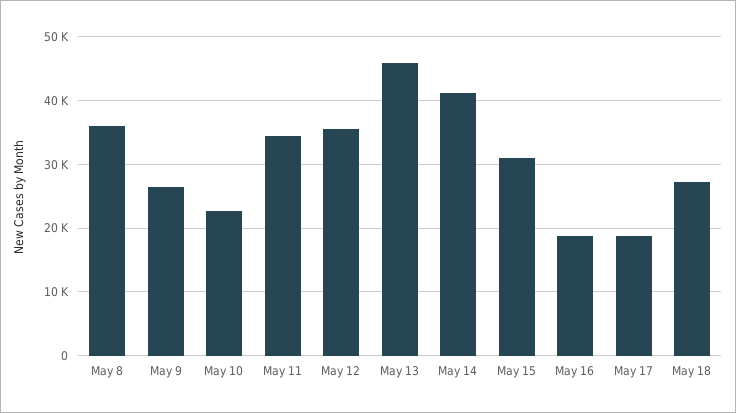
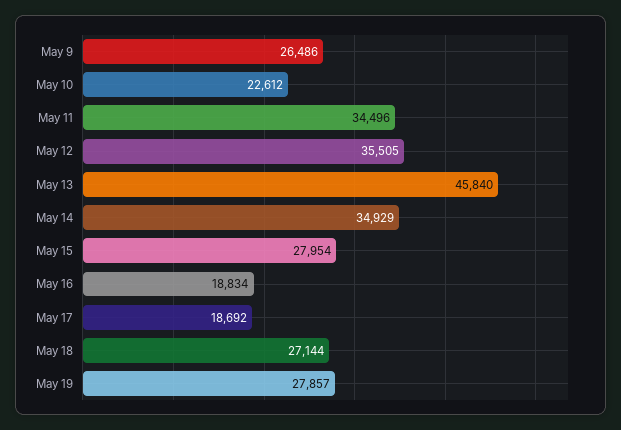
May 8: 36000 -> none
May 14: 41000 -> 34929
May 15: 31000 -> 27954
May 19: none -> 27857

